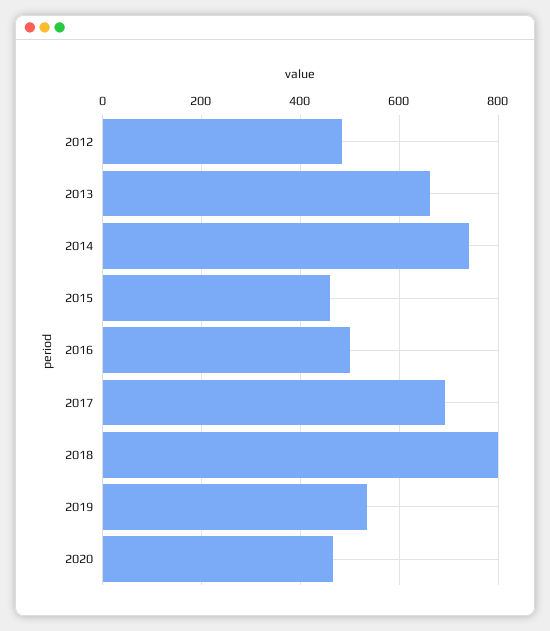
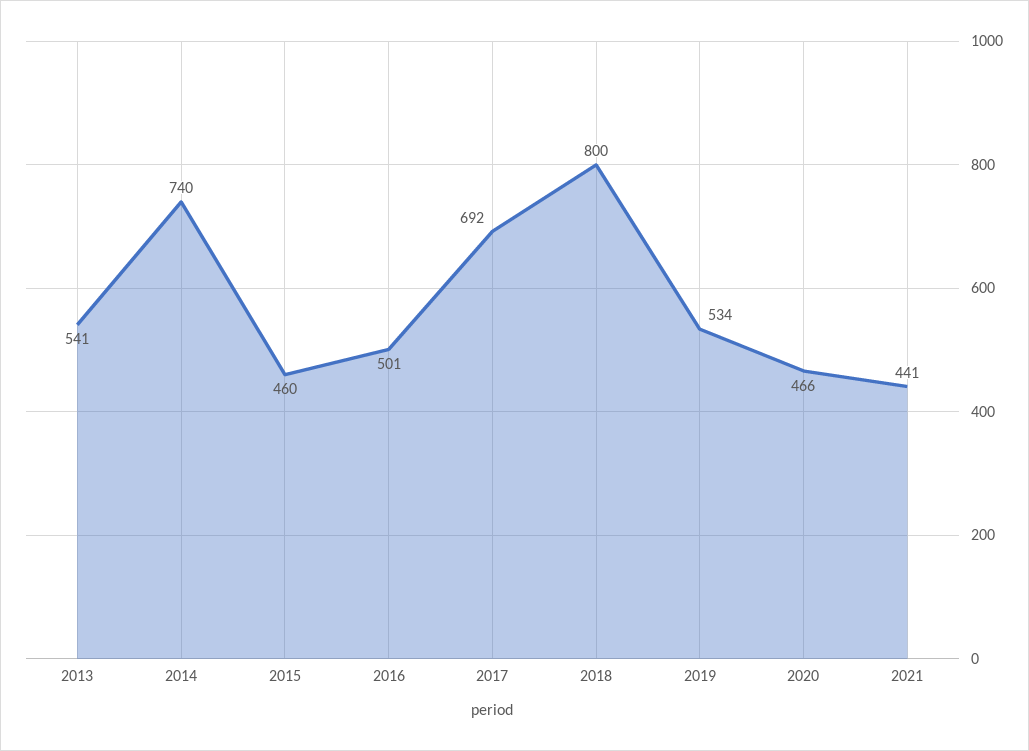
2012: 480 -> none
2013: 660 -> 541
2021: none -> 441

